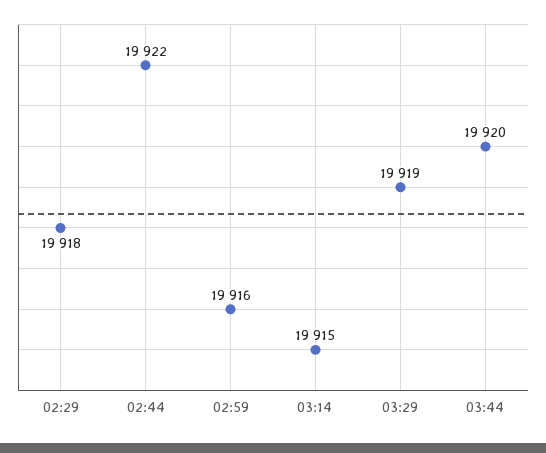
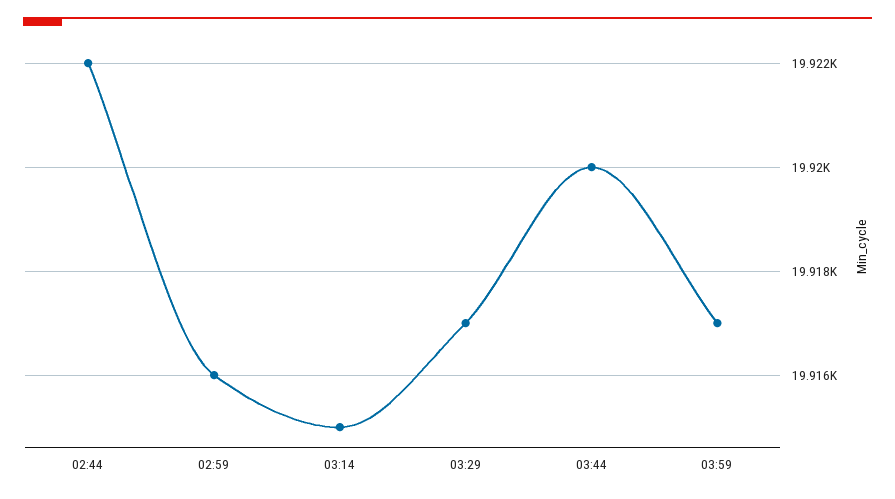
02:29: 19918 -> none
03:29: 19919 -> 19917
03:59: none -> 19917

